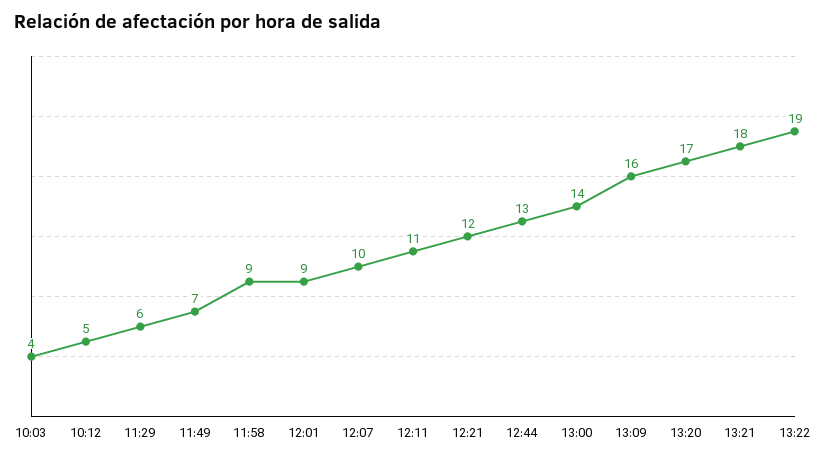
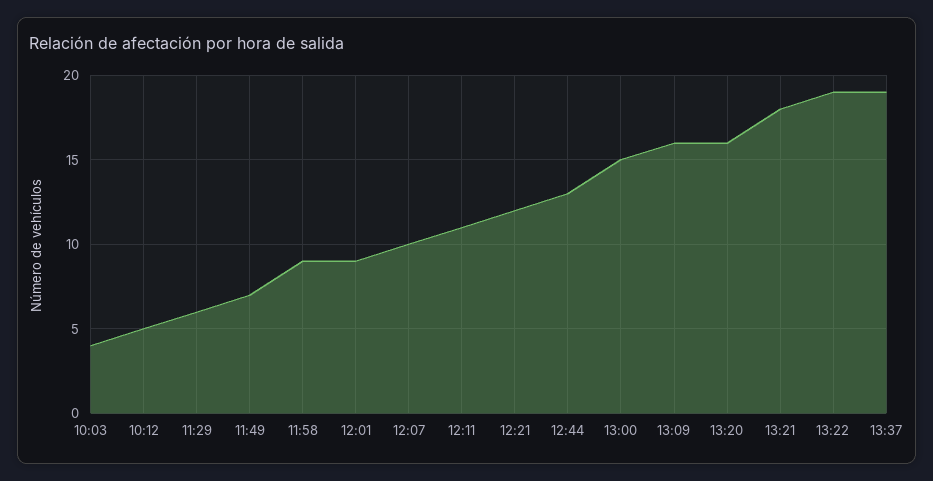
13:00: 14 -> 15
13:20: 17 -> 16
13:37: none -> 19

